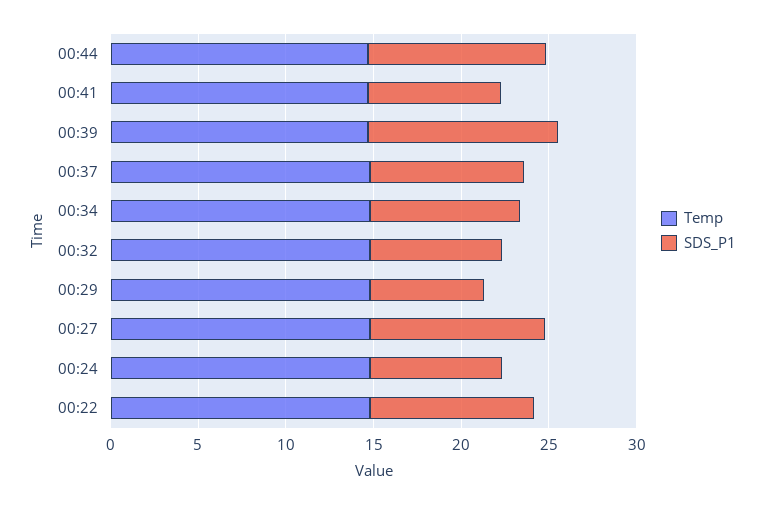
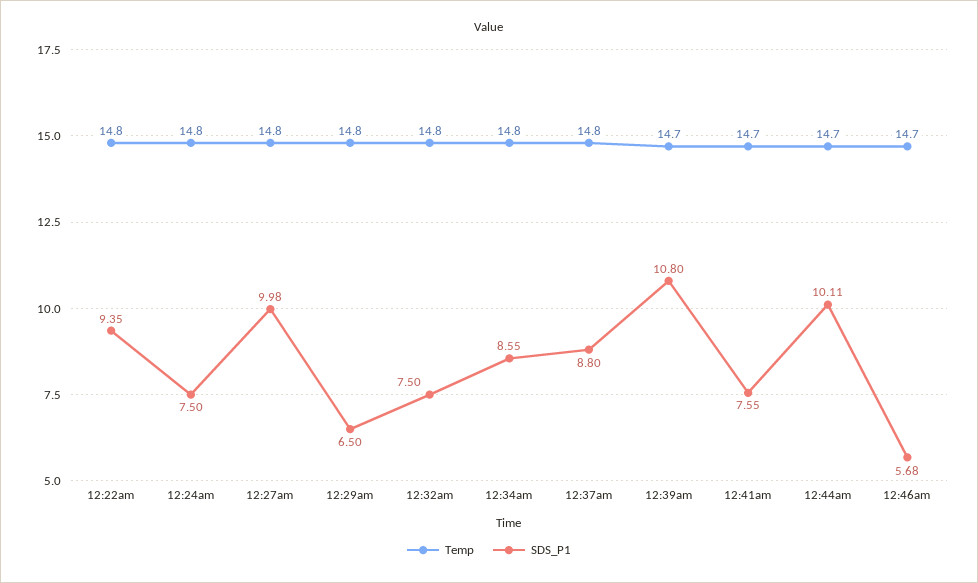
Temp, 12:46am: none -> 14.7
SDS_P1, 12:46am: none -> 5.68

